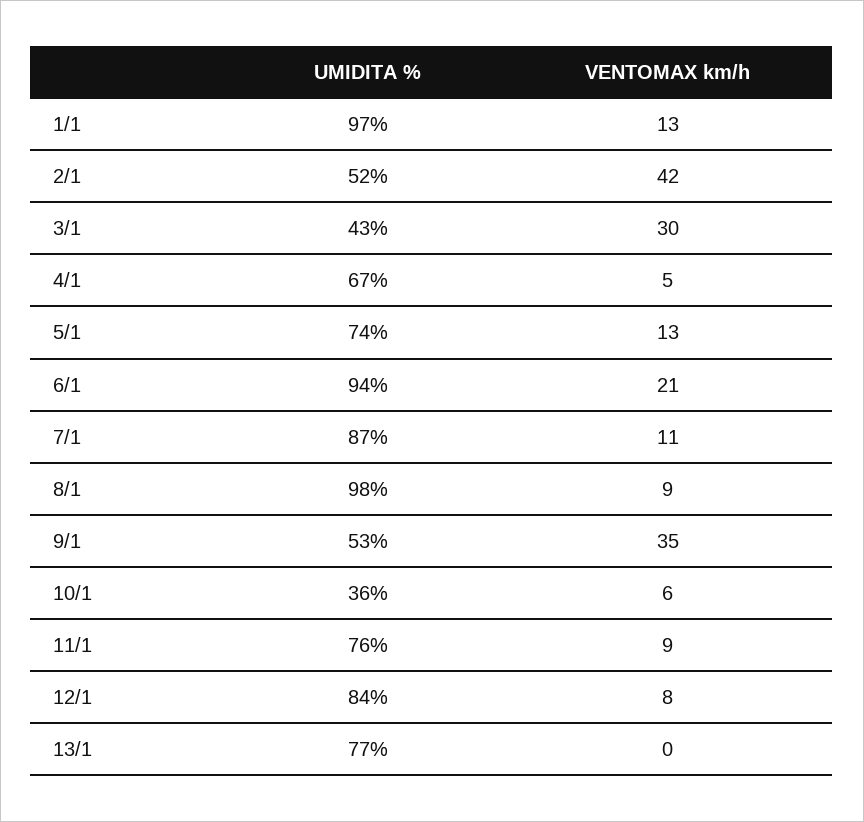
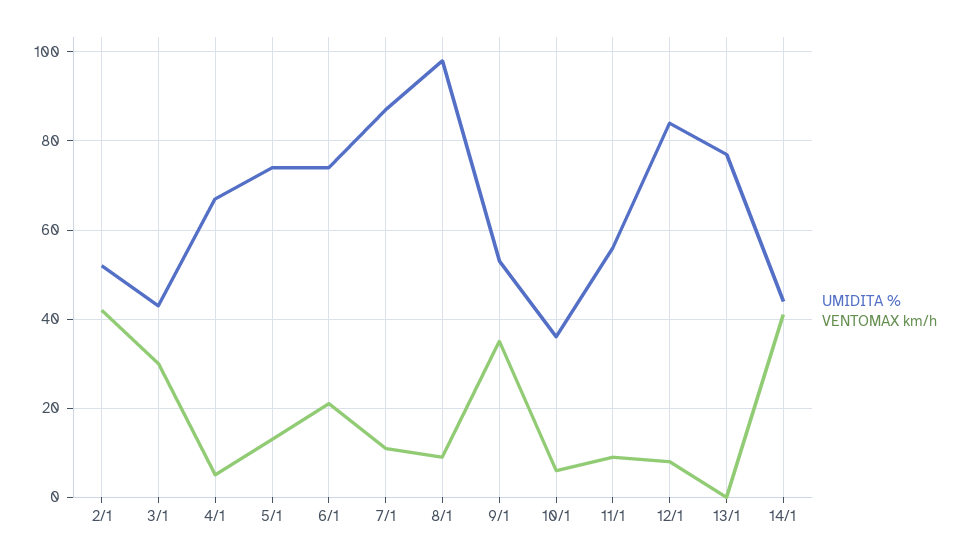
UMIDITA %, 1/1: 97 -> none
VENTOMAX km/h, 1/1: 13 -> none
UMIDITA %, 6/1: 94 -> 75
UMIDITA %, 11/1: 76 -> 55
UMIDITA %, 14/1: none -> 45
VENTOMAX km/h, 14/1: none -> 40

